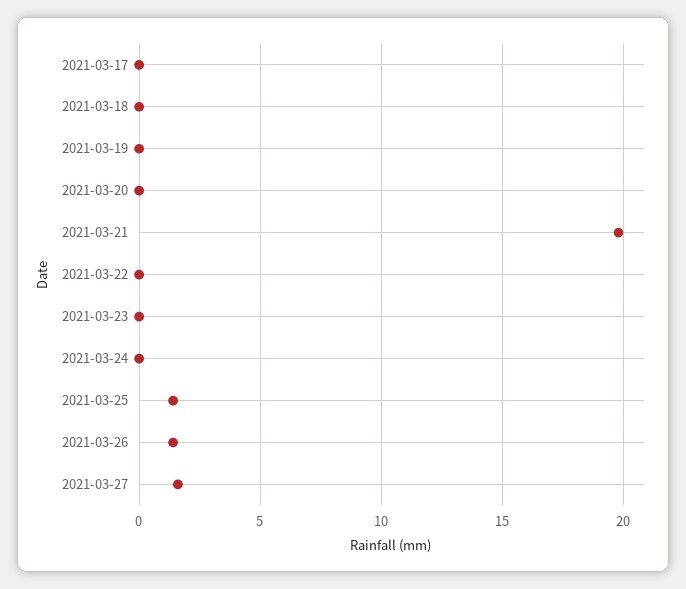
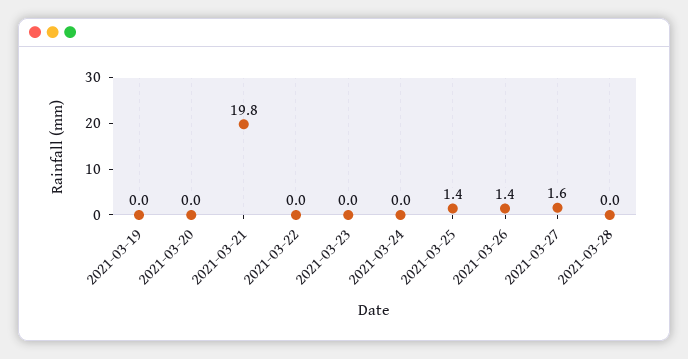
2021-03-17: 0 -> none
2021-03-18: 0 -> none
2021-03-28: none -> 0

